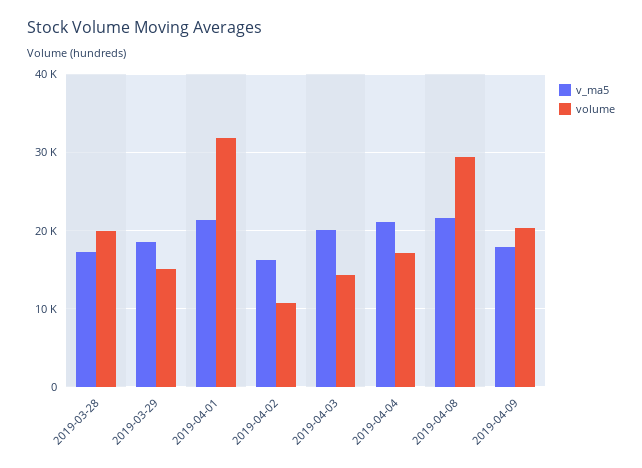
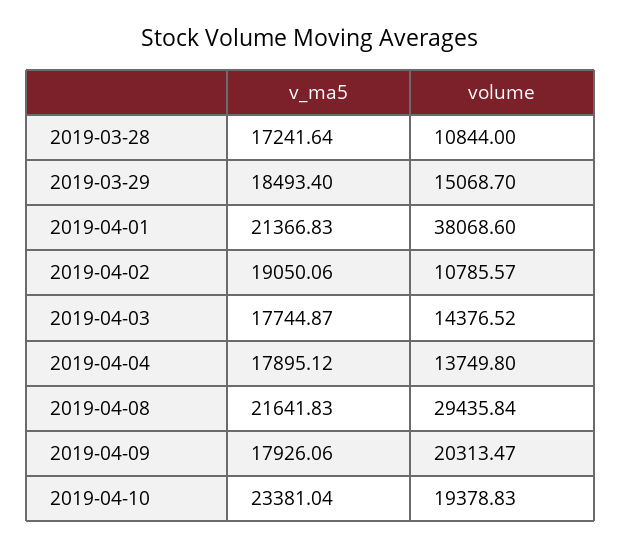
volume, 2019-03-28: 20000 -> 10844
volume, 2019-04-01: 32000 -> 38068.6
v_ma5, 2019-04-02: 16000 -> 19050.06
v_ma5, 2019-04-03: 20000 -> 17744.87
v_ma5, 2019-04-04: 21000 -> 17895.12
volume, 2019-04-04: 17000 -> 13749.8
v_ma5, 2019-04-10: none -> 23381.04
volume, 2019-04-10: none -> 19378.83

